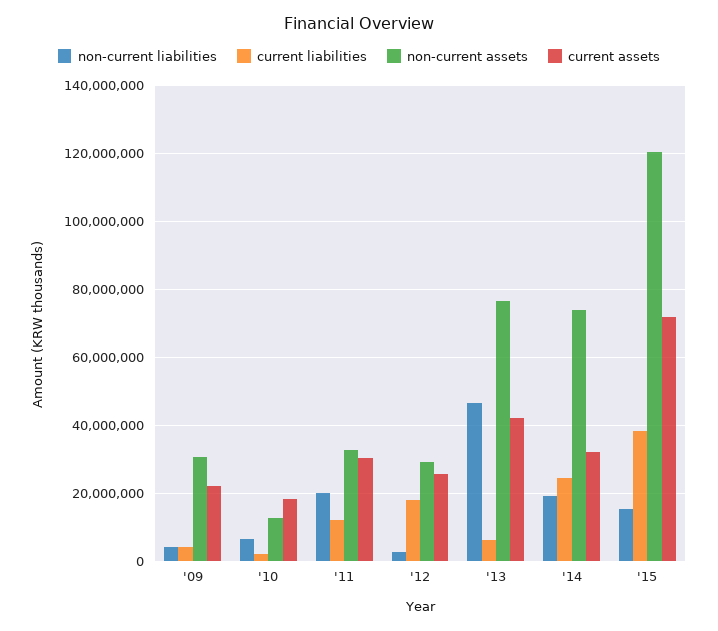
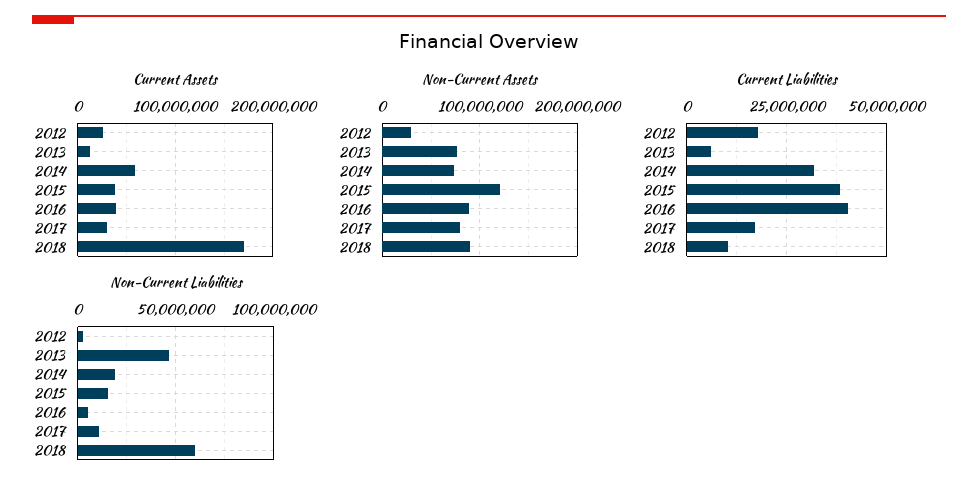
non-current liabilities, '09: 4000000 -> none
current liabilities, '09: 4000000 -> none
non-current assets, '09: 30000000 -> none
current assets, '09: 22000000 -> none
non-current liabilities, '10: 6000000 -> none
current liabilities, '10: 2000000 -> none
non-current assets, '10: 12000000 -> none
current assets, '10: 18000000 -> none
non-current liabilities, '11: 20000000 -> none
current liabilities, '11: 12000000 -> none
non-current assets, '11: 32000000 -> none
current assets, '11: 30000000 -> none
current assets, '13: 42000000 -> 10000000
current liabilities, '14: 24000000 -> 32500000
current assets, '14: 32000000 -> 60000000
current assets, '15: 72000000 -> 40000000
current assets, 2016: none -> 40000000
current assets, 2017: none -> 30000000
current assets, 2018: none -> 170000000
non-current assets, 2016: none -> 90000000
non-current assets, 2017: none -> 80000000
non-current assets, 2018: none -> 90000000
current liabilities, 2016: none -> 40000000
current liabilities, 2017: none -> 17500000
current liabilities, 2018: none -> 10000000
non-current liabilities, 2016: none -> 5000000
non-current liabilities, 2017: none -> 10000000
non-current liabilities, 2018: none -> 60000000

